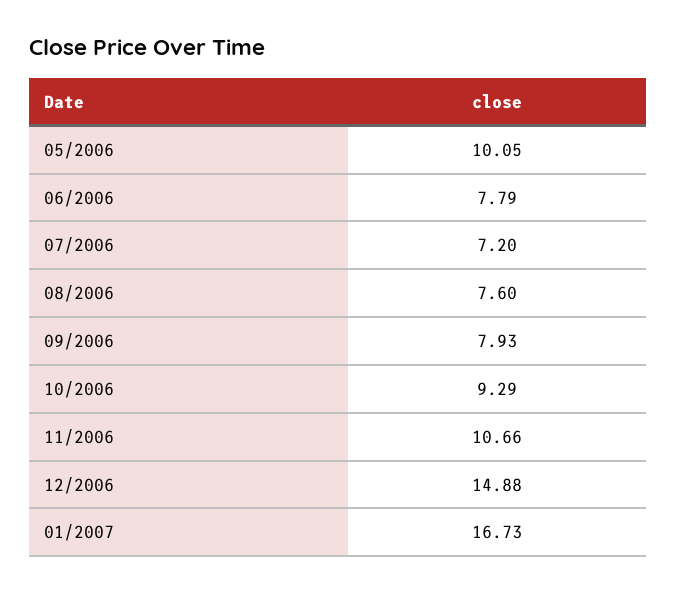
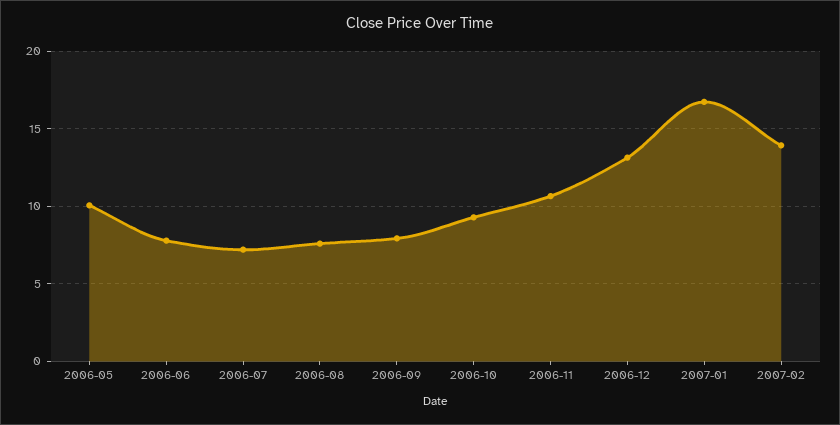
12/2006: 14.88 -> 13
2007-02: none -> 14

